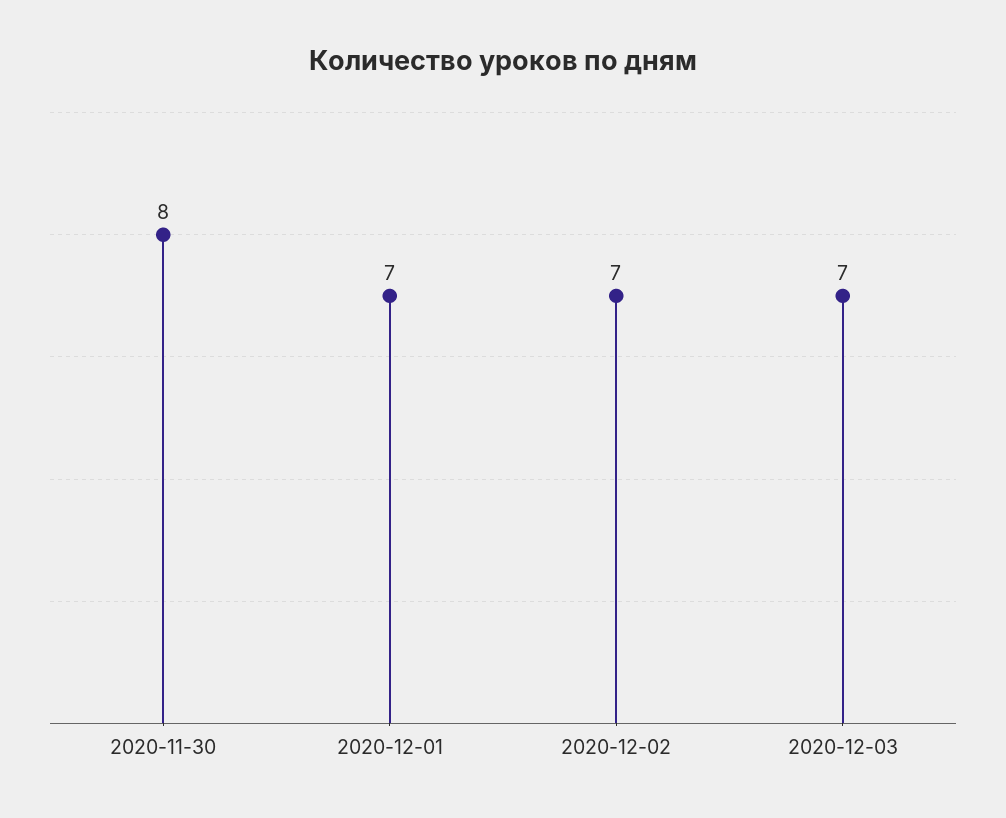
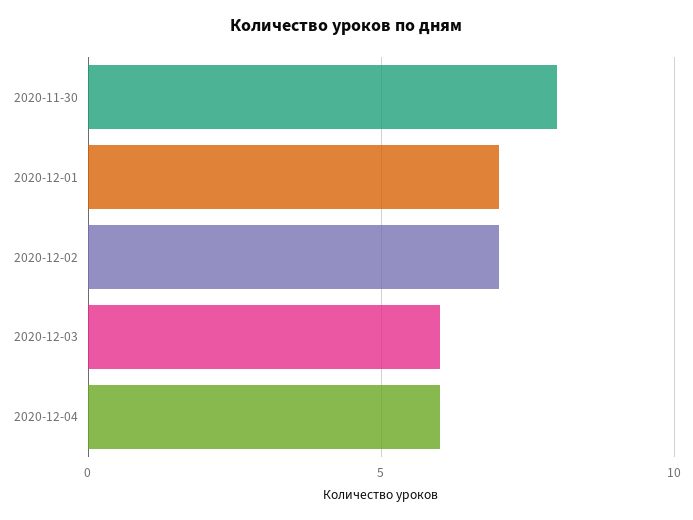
2020-12-03: 7 -> 6
2020-12-04: none -> 6

